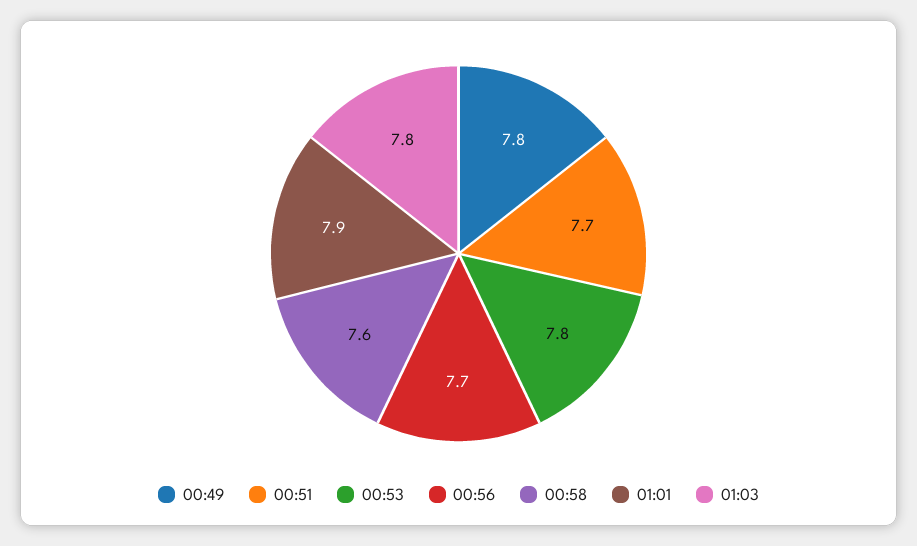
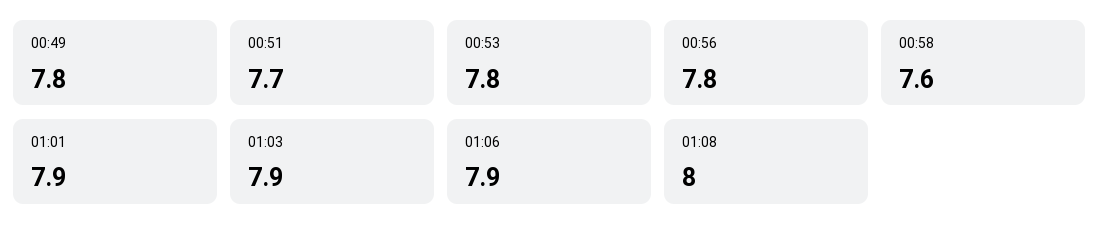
00:56: 7.7 -> 7.8
01:03: 7.8 -> 7.9
01:06: none -> 7.9
01:08: none -> 8

